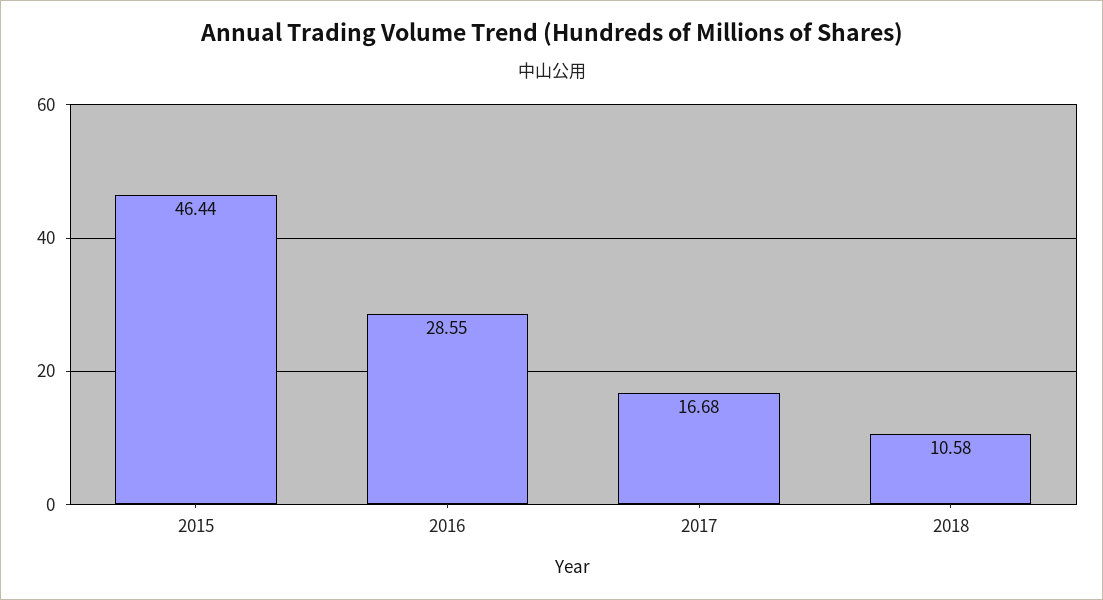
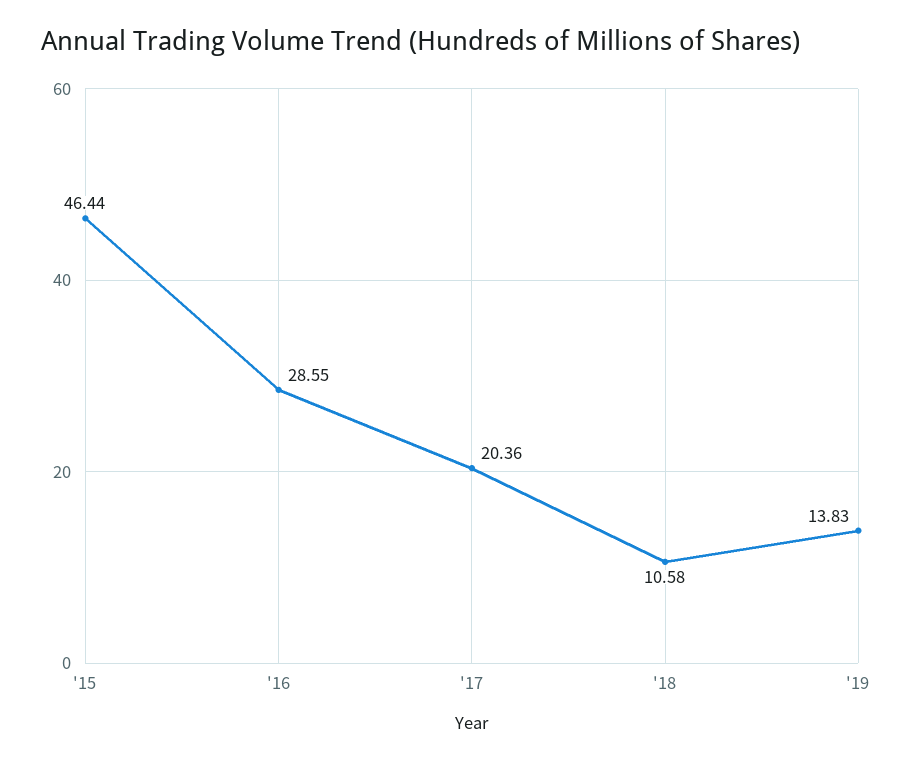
2017: 16.68 -> 20.36
'19: none -> 13.83

